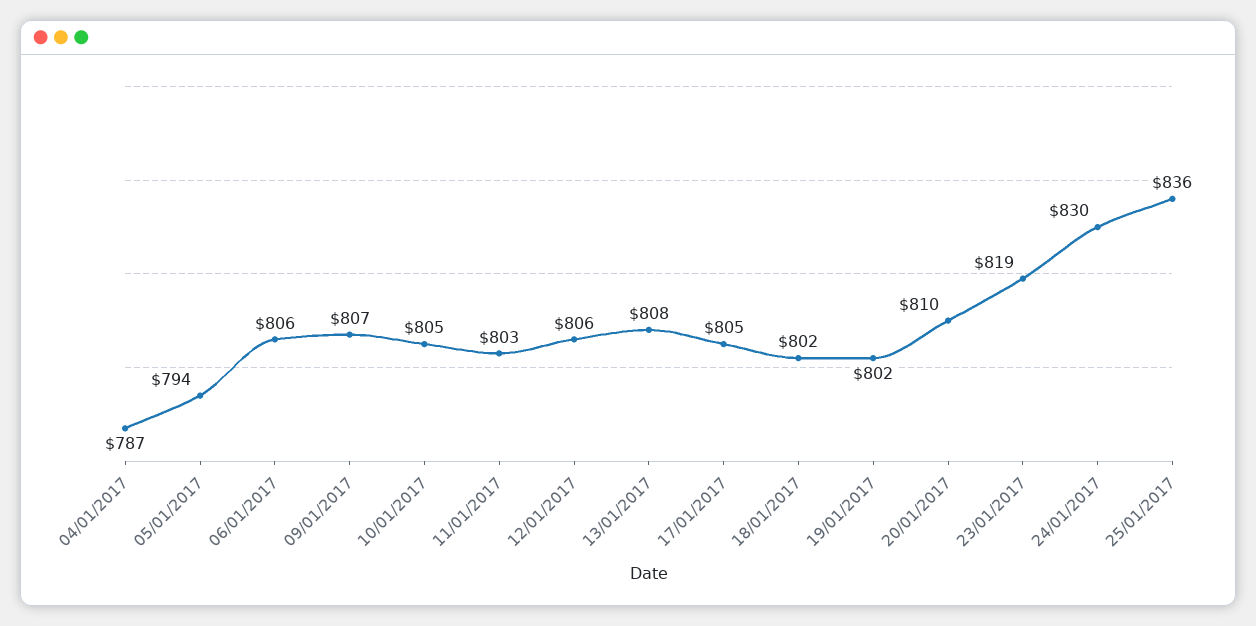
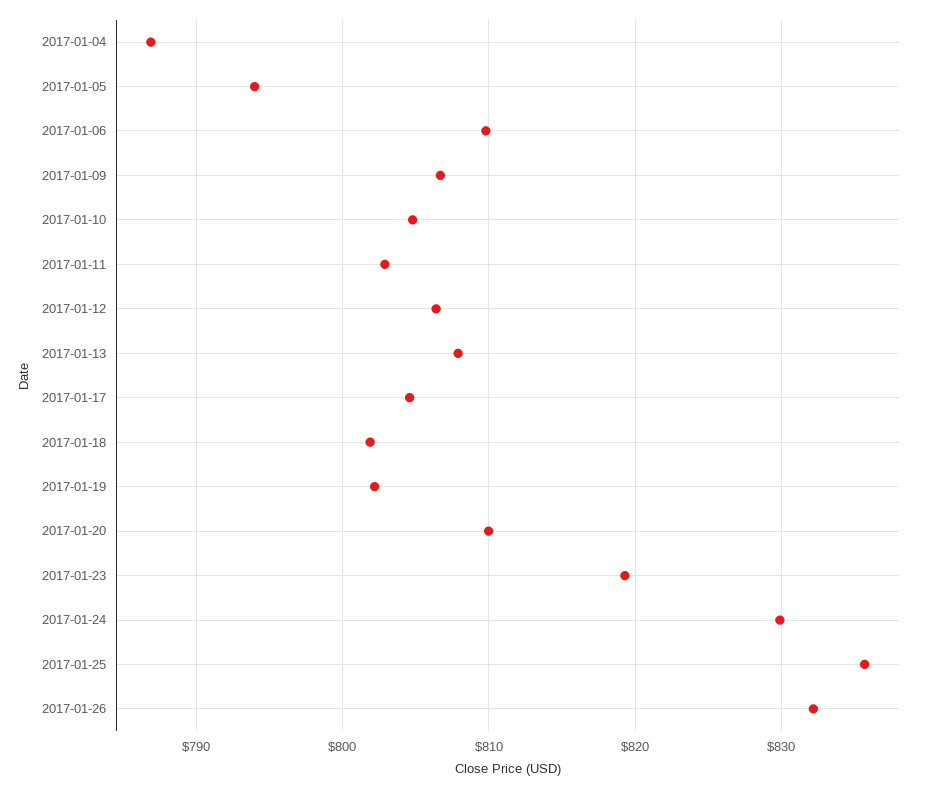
06/01/2017: 806 -> 810
2017-01-26: none -> 832

